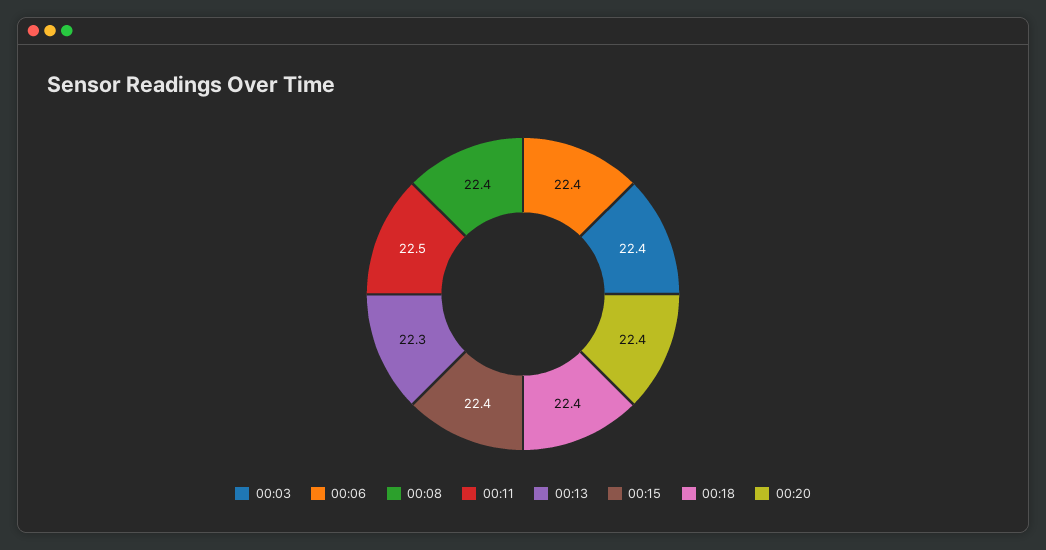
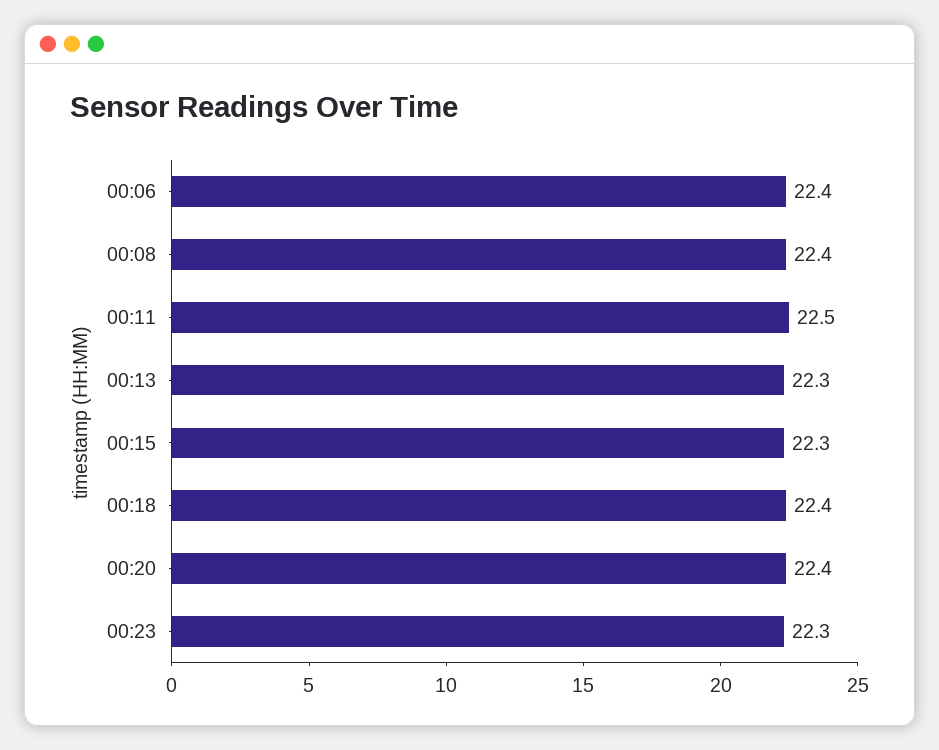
00:03: 22.4 -> none
00:15: 22.4 -> 22.3
00:23: none -> 22.3

